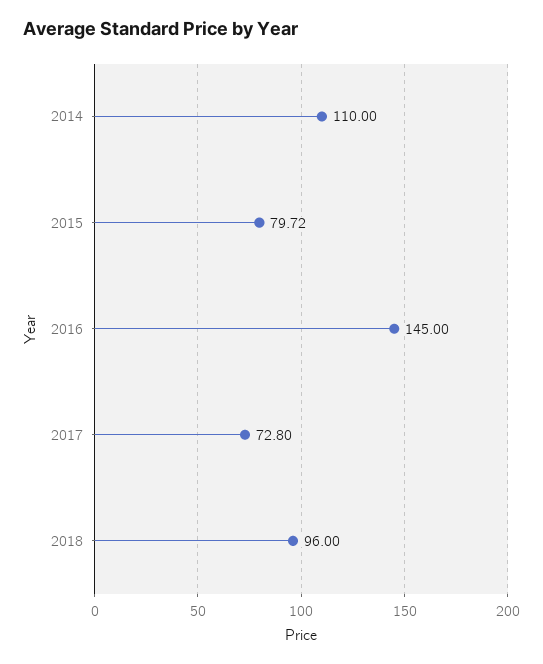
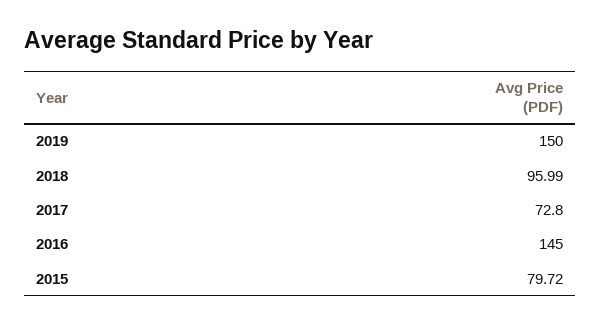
2014: 110 -> none
2018: 96 -> 95.99
2019: none -> 150

